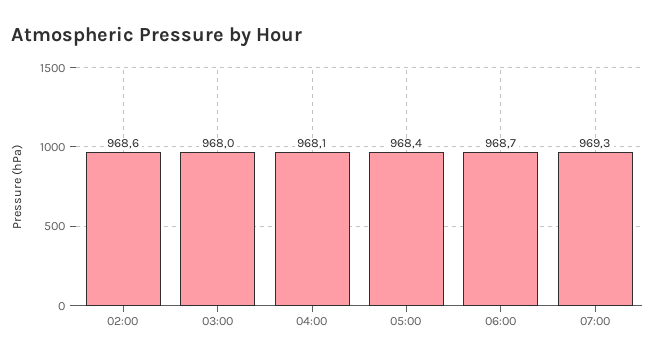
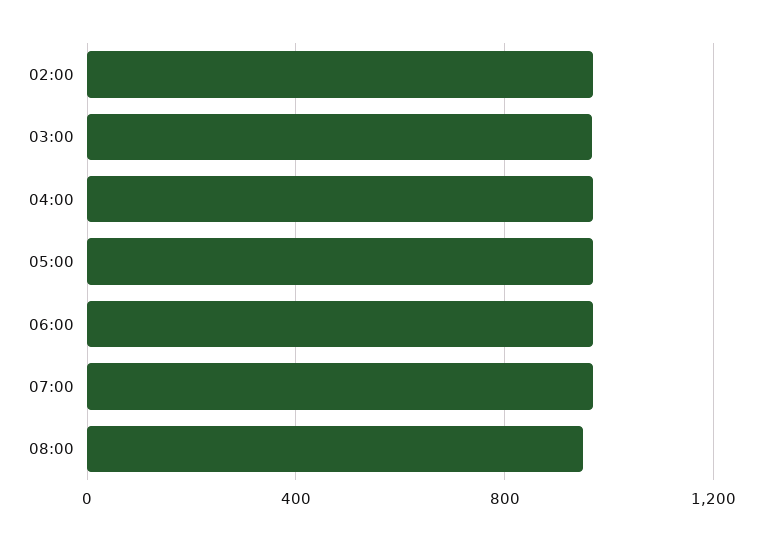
08:00: none -> 950

